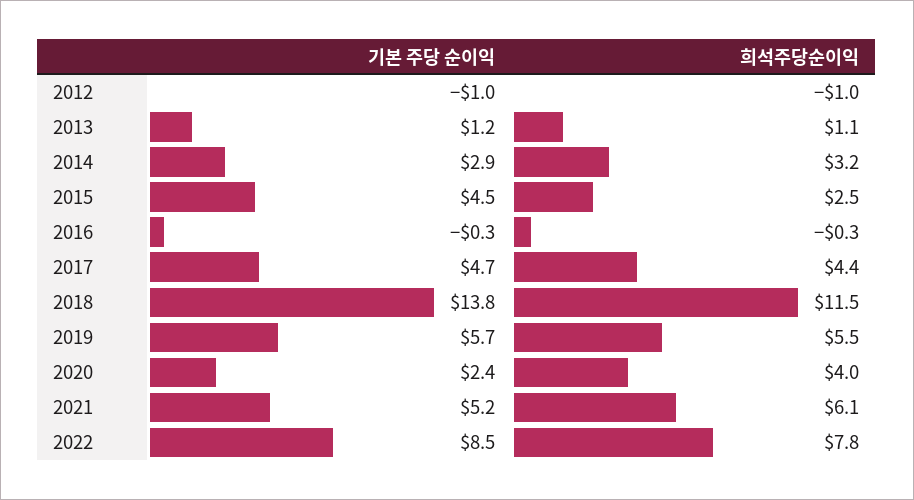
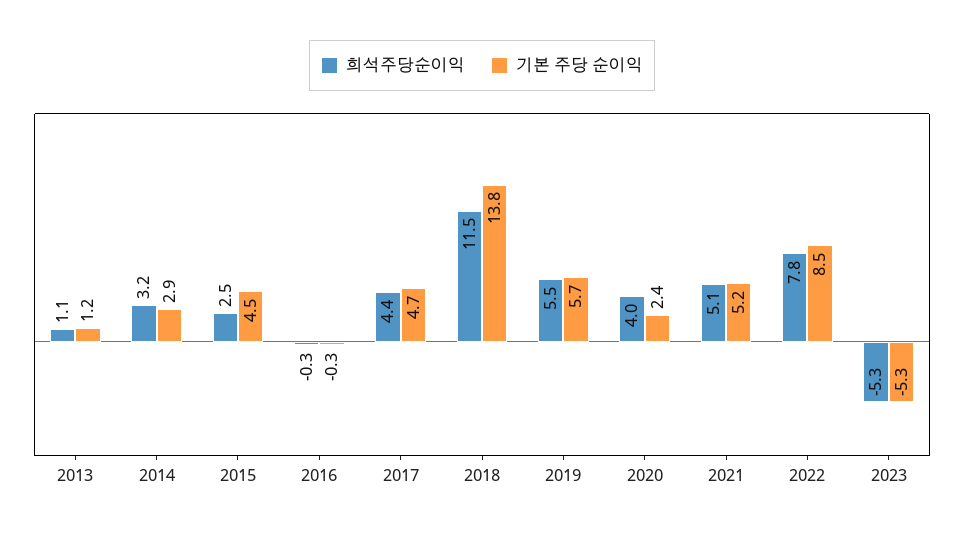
기본 주당 순이익, 2012: -1 -> none
희석주당순이익, 2012: -1 -> none
희석주당순이익, 2021: 6.1 -> 5.1
희석주당순이익, 2023: none -> -5.3
기본 주당 순이익, 2023: none -> -5.3

